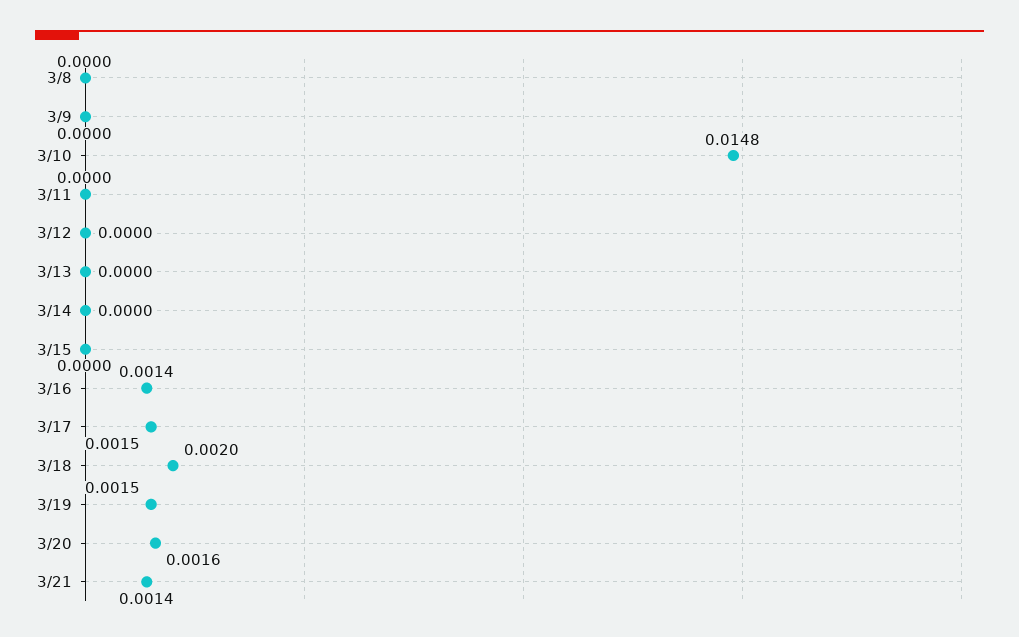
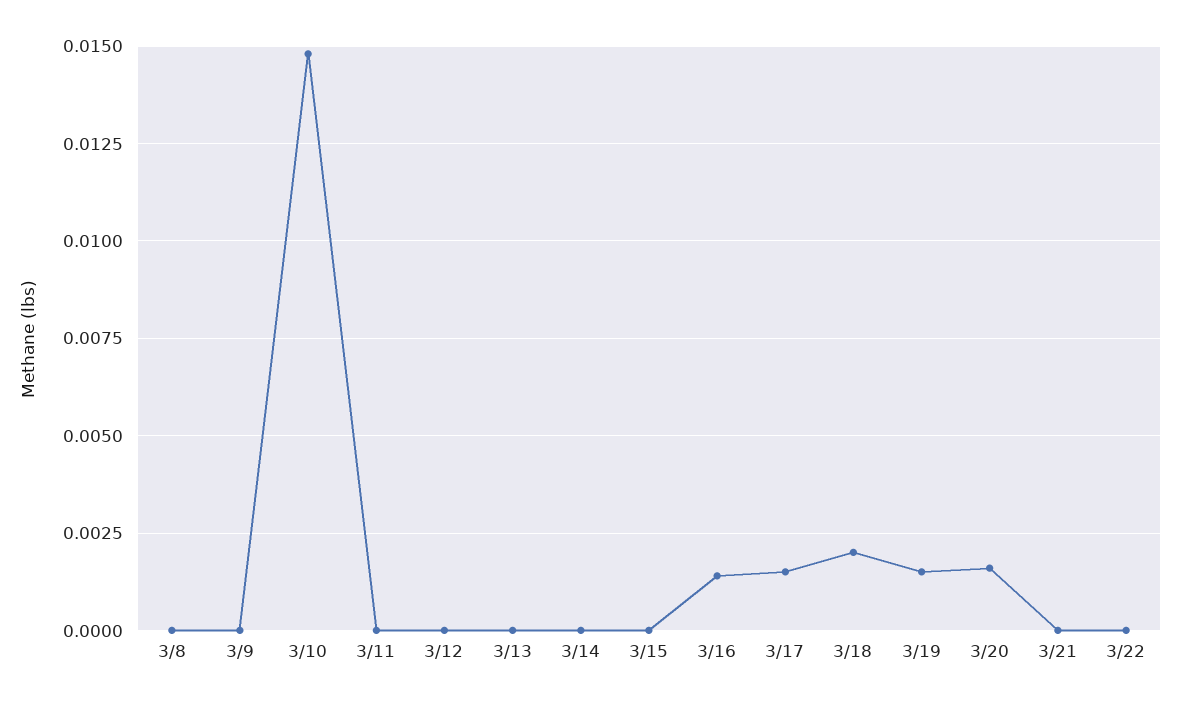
3/21: 0.0014 -> 0
3/22: none -> 0

